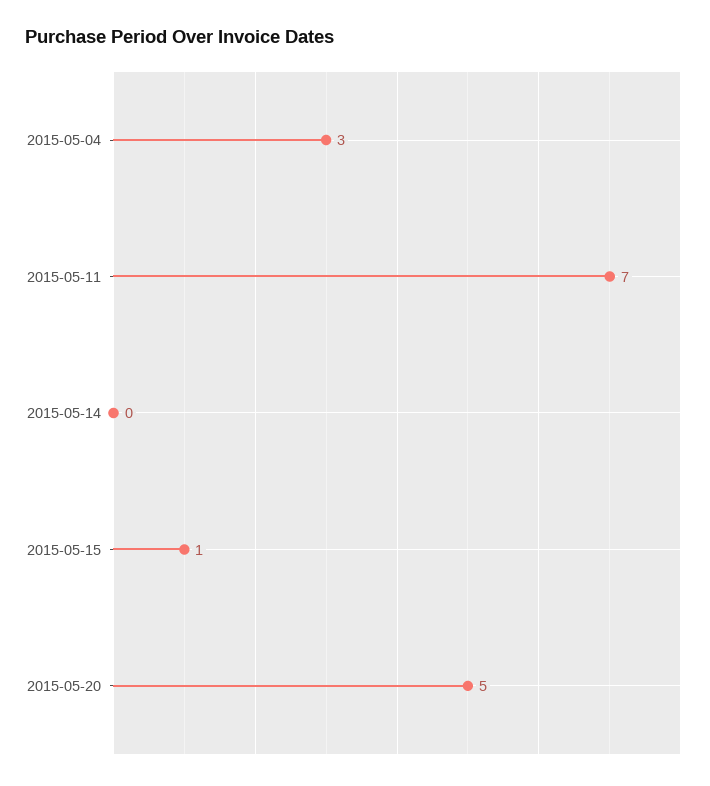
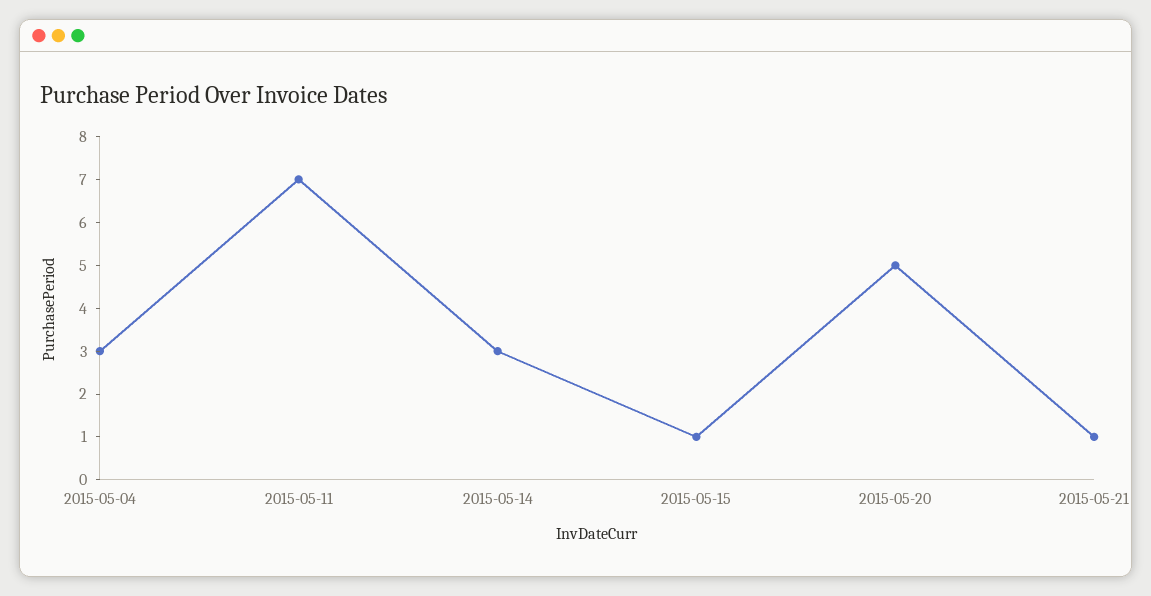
2015-05-14: 0 -> 3
2015-05-21: none -> 1

